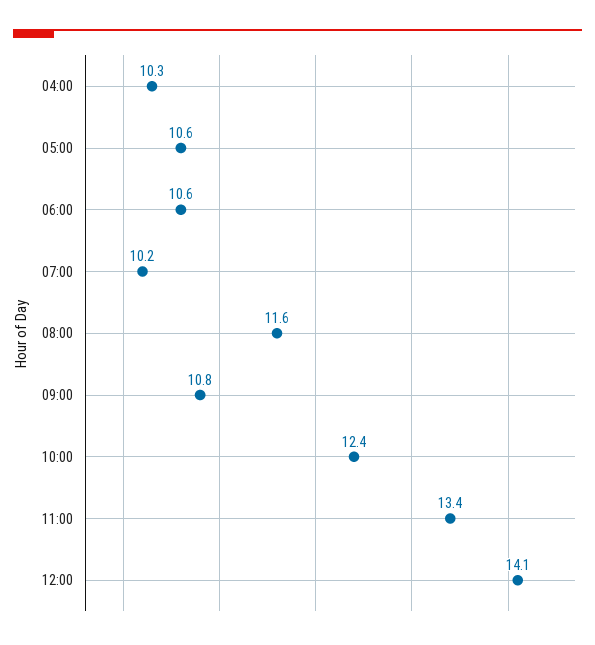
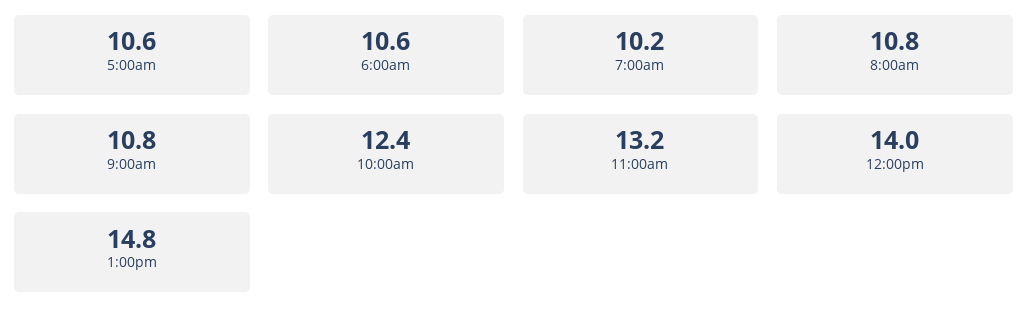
04:00: 10.3 -> none
08:00: 11.6 -> 10.8
11:00: 13.4 -> 13.2
12:00: 14.1 -> 14
1:00pm: none -> 14.8

